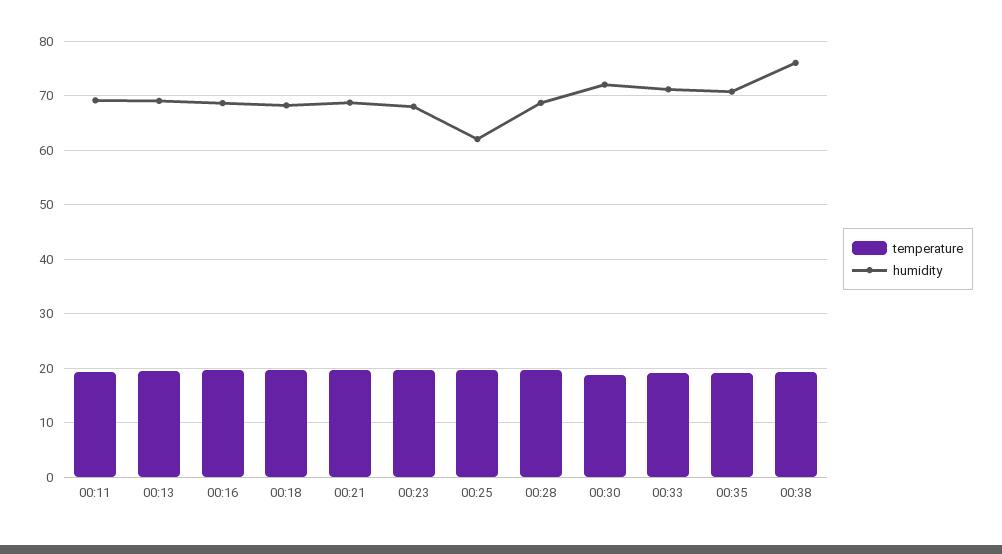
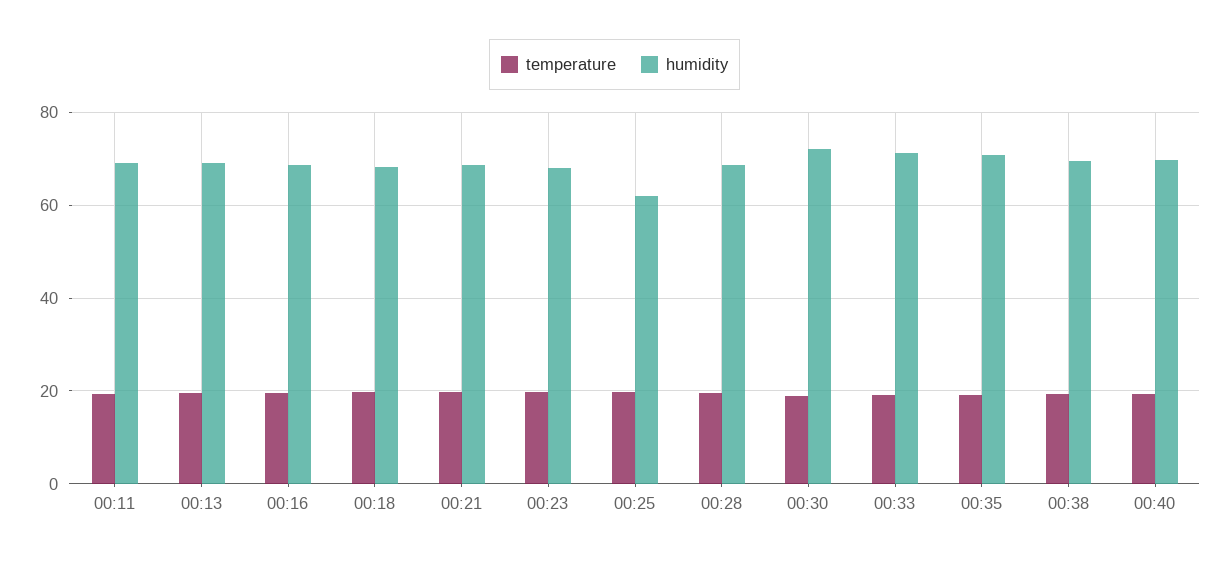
humidity, 00:38: 76 -> 70
temperature, 00:40: none -> 20
humidity, 00:40: none -> 70

